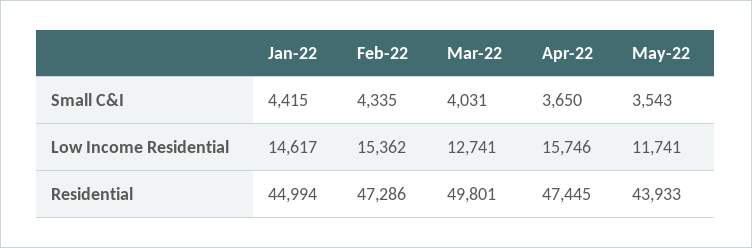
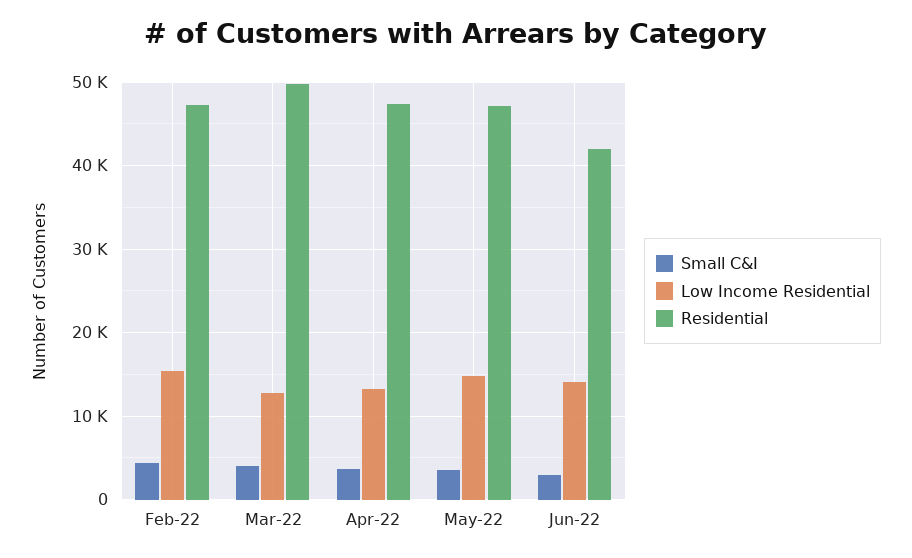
Small C&I, Jan-22: 4415 -> none
Low Income Residential, Jan-22: 14617 -> none
Low Income Residential, Apr-22: 15746 -> 13000
Low Income Residential, May-22: 11741 -> 15000
Residential, Jan-22: 44994 -> none
Residential, May-22: 43933 -> 47000
Small C&I, Jun-22: none -> 3000
Low Income Residential, Jun-22: none -> 14000
Residential, Jun-22: none -> 42000

